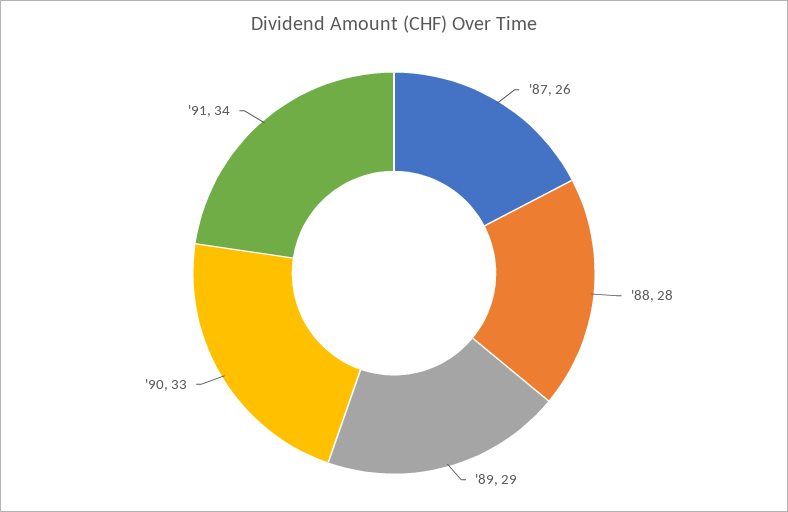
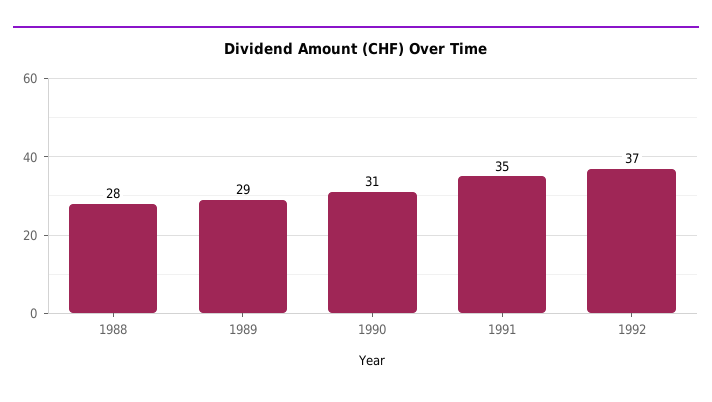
'87: 26 -> none
'90: 33 -> 31
'91: 34 -> 35
1992: none -> 37

